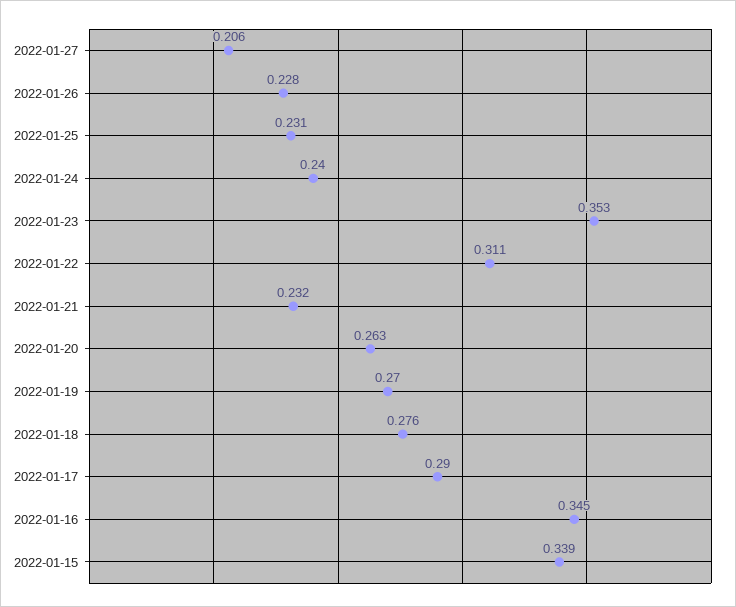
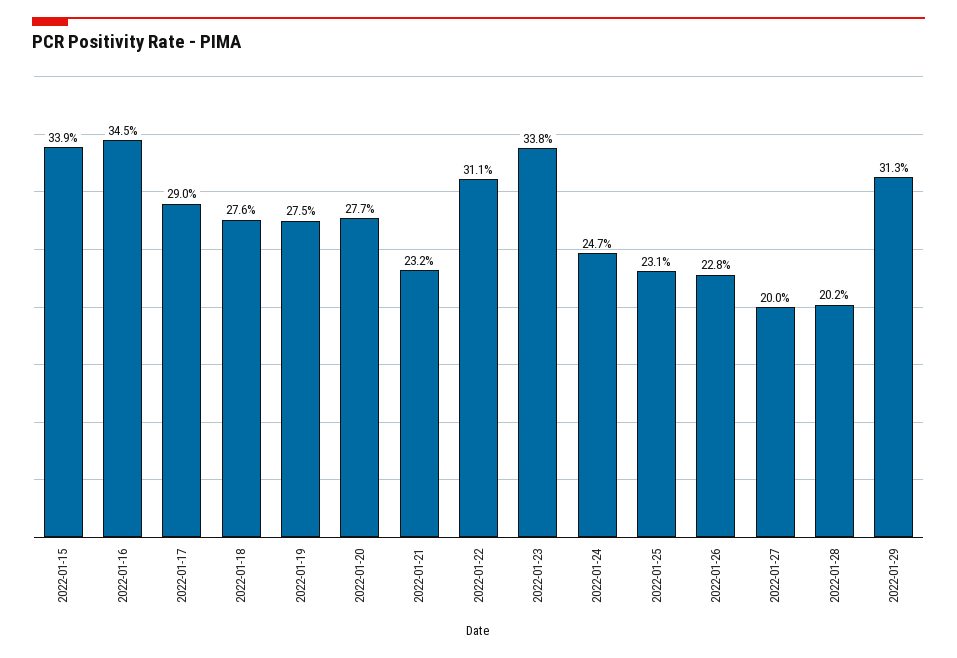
2022-01-27: 0.206 -> 0.2
2022-01-24: 0.24 -> 0.247
2022-01-23: 0.353 -> 0.338
2022-01-20: 0.263 -> 0.277
2022-01-19: 0.27 -> 0.275
2022-01-28: none -> 0.202
2022-01-29: none -> 0.313

